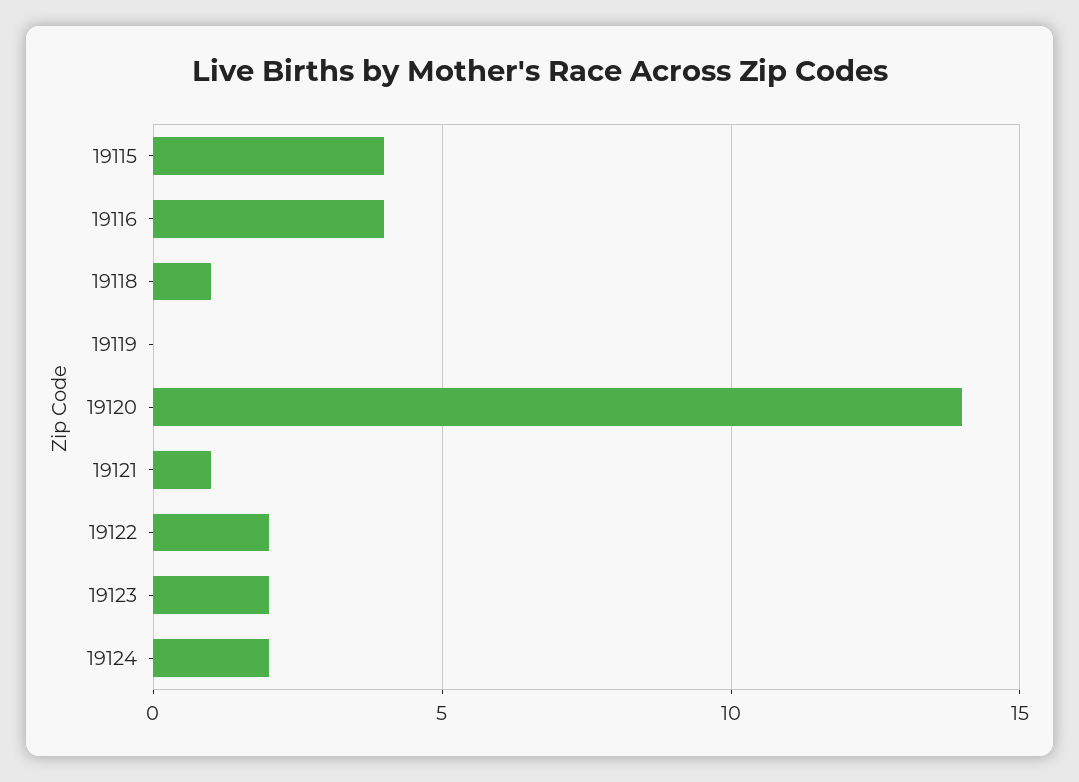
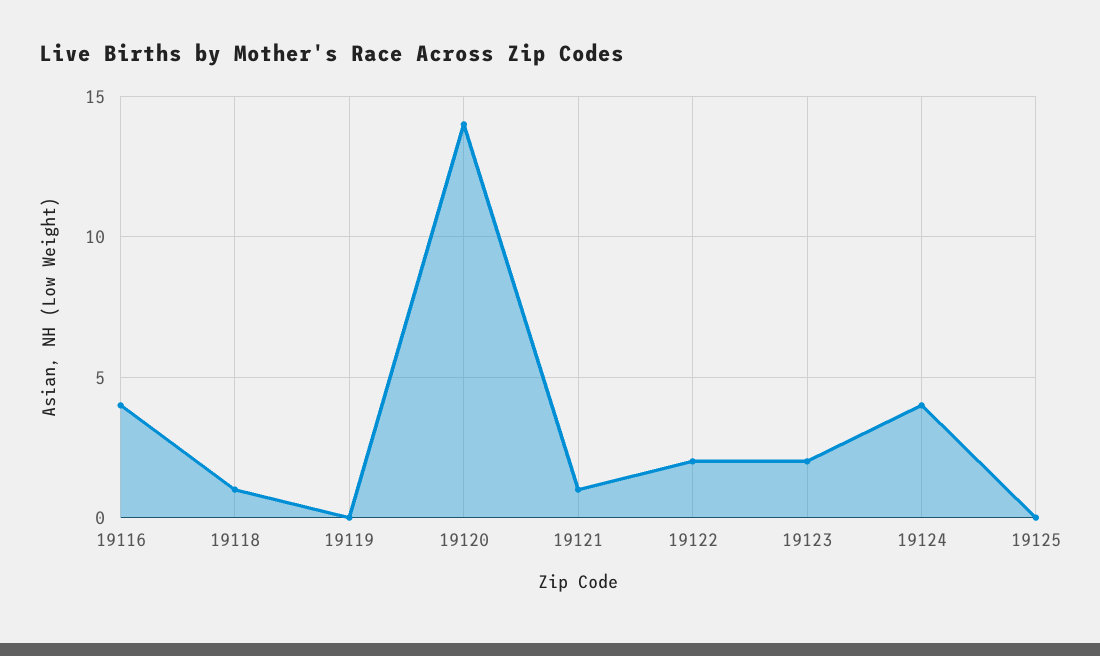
19115: 4 -> none
19124: 2 -> 4
19125: none -> 0

